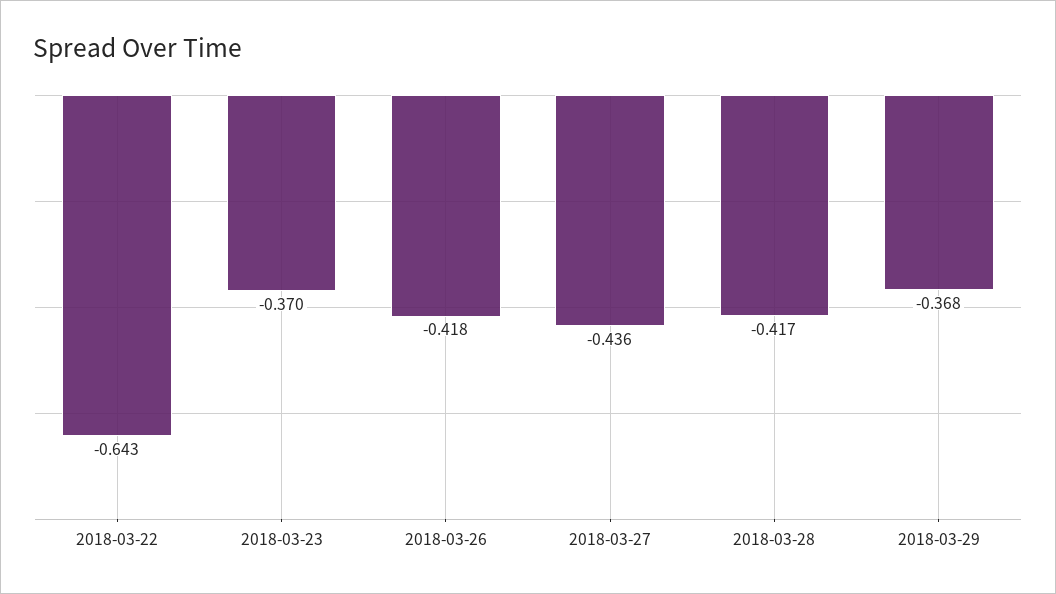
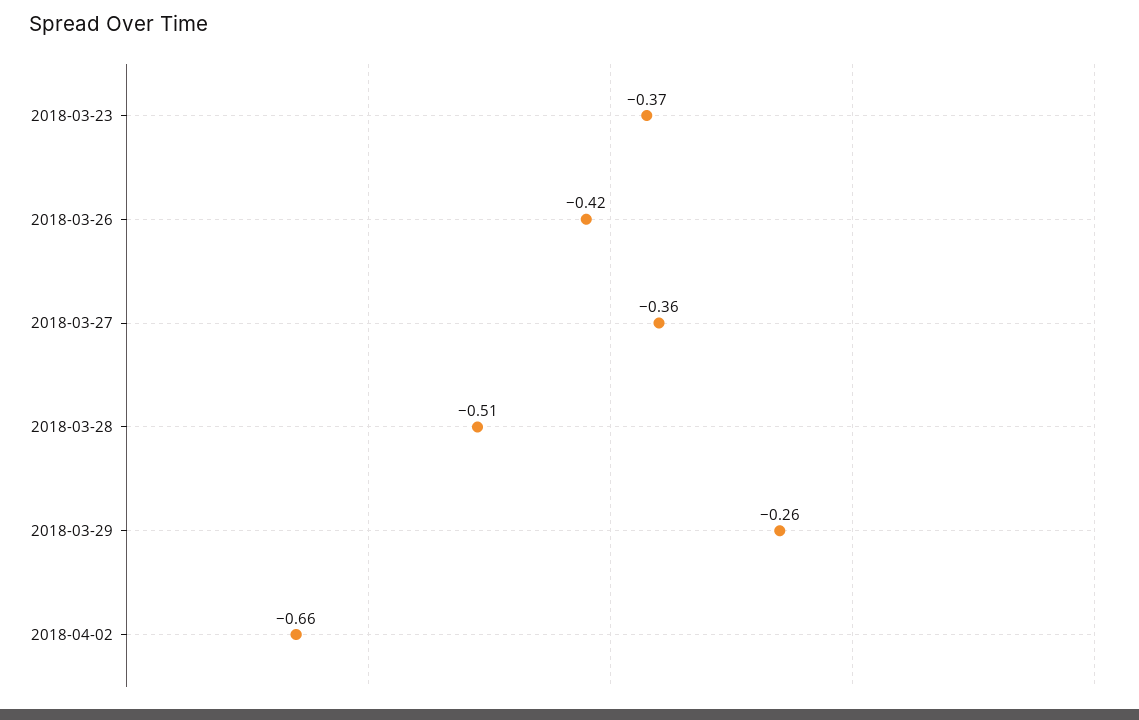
2018-03-22: -0.643 -> none
2018-03-27: -0.436 -> -0.36
2018-03-28: -0.417 -> -0.51
2018-03-29: -0.368 -> -0.26
2018-04-02: none -> -0.66

